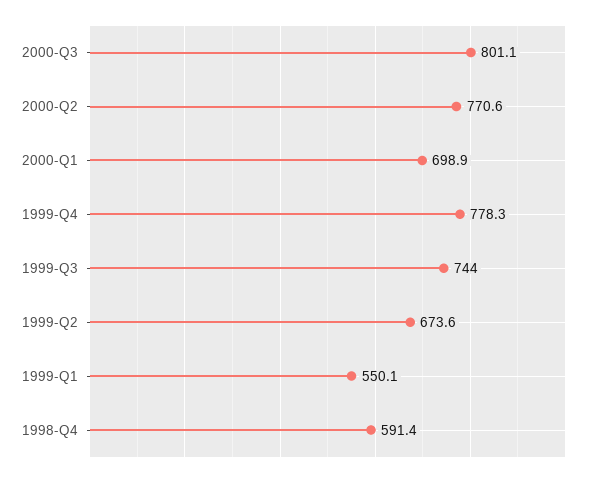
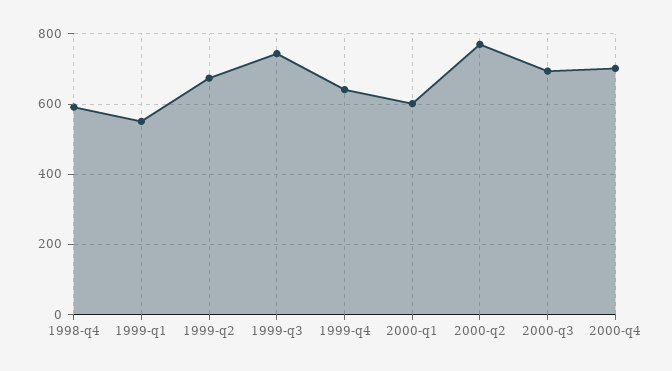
2000-Q3: 801.1 -> 700
2000-Q1: 698.9 -> 600
1999-Q4: 778.3 -> 640
2000-q4: none -> 700

